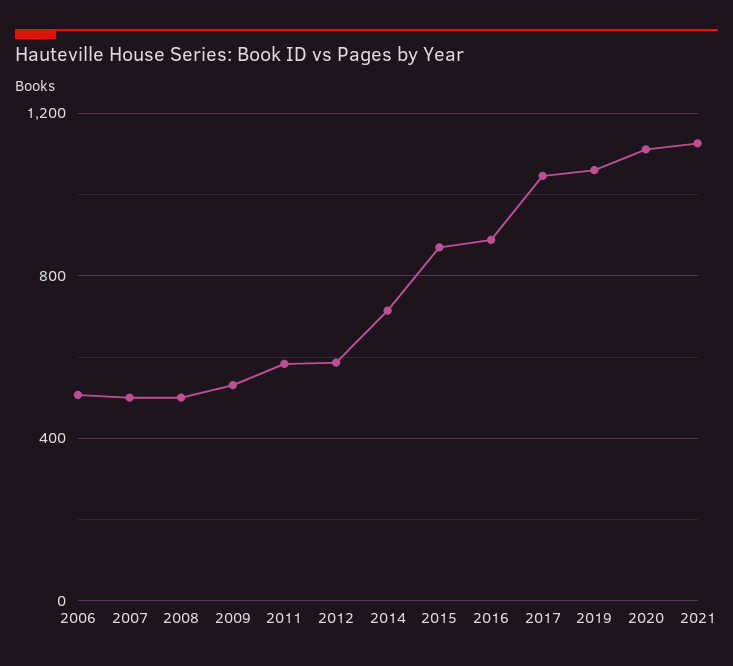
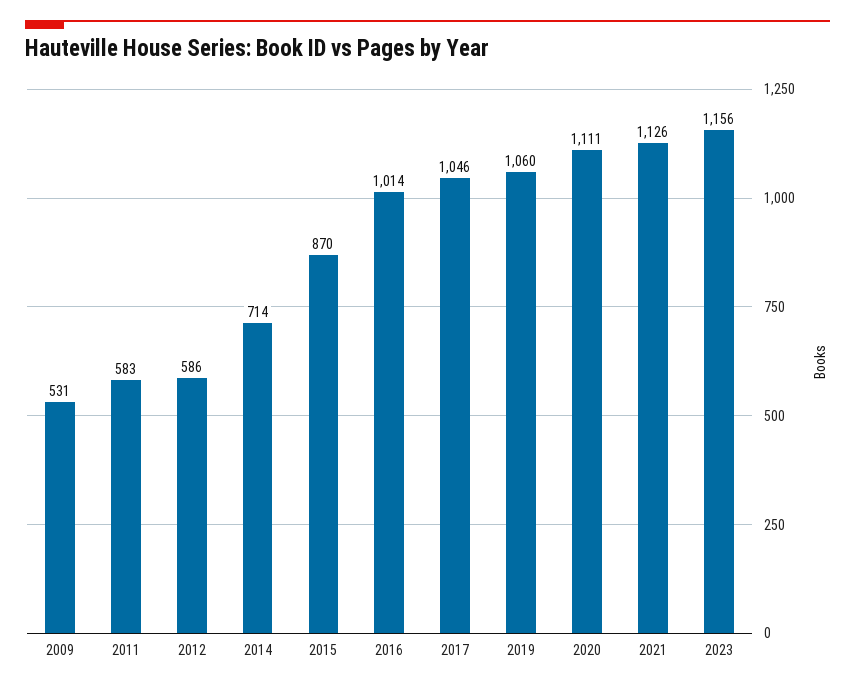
2006: 500 -> none
2007: 500 -> none
2008: 500 -> none
2016: 900 -> 1014
2023: none -> 1156

